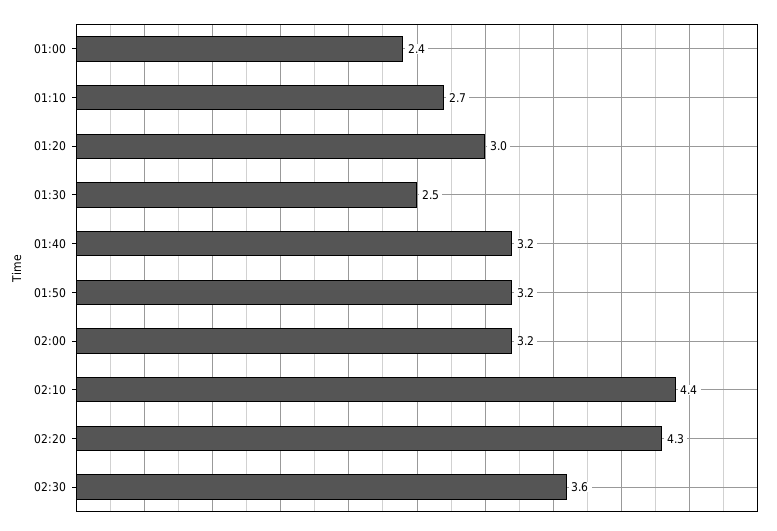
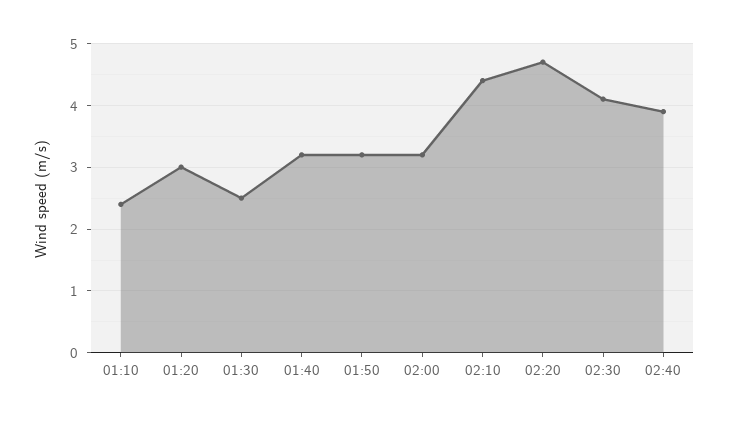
01:00: 2.4 -> none
01:10: 2.7 -> 2.4
02:20: 4.3 -> 4.7
02:30: 3.6 -> 4.1
02:40: none -> 3.9

